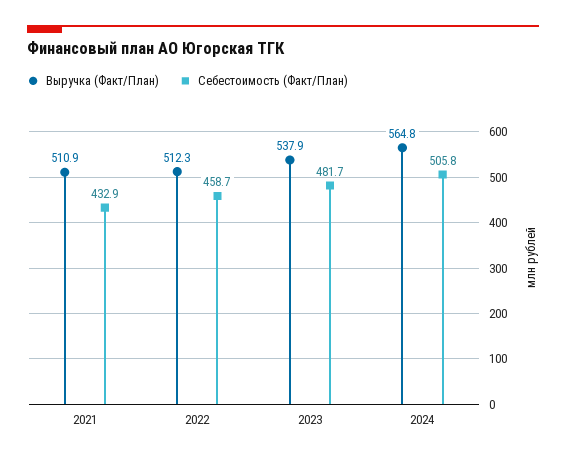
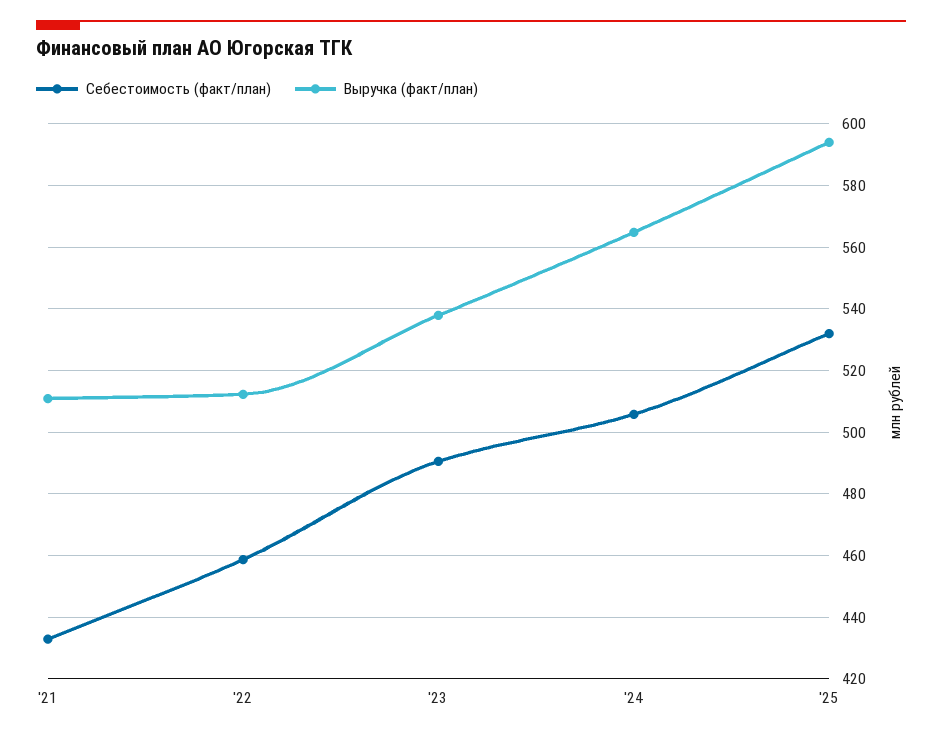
Себестоимость (Факт/План), 2023: 481.7 -> 490
Себестоимость (Факт/План), '25: none -> 532
Выручка (Факт/План), '25: none -> 594

